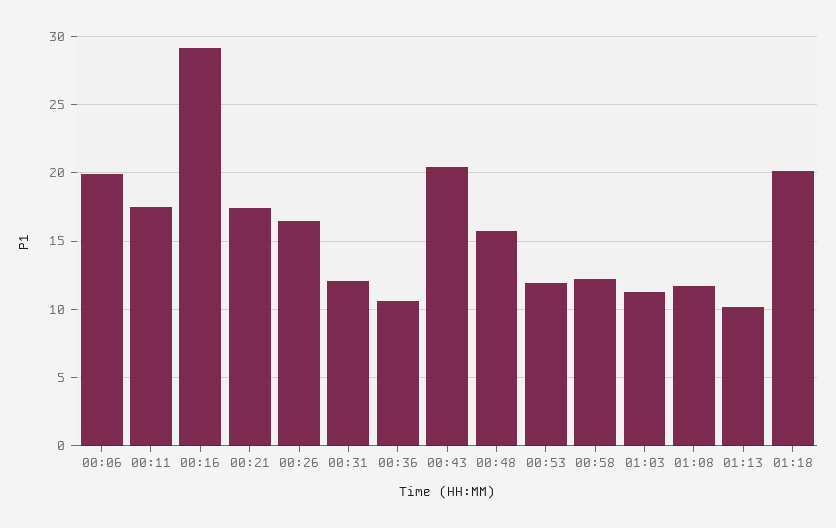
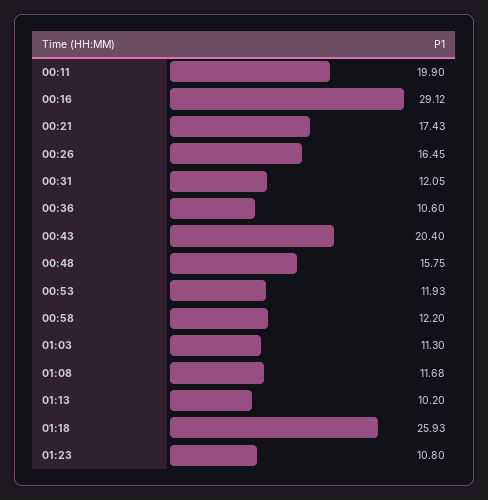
00:06: 20 -> none
00:11: 17.5 -> 19.9
01:18: 20 -> 25.93
01:23: none -> 10.8

